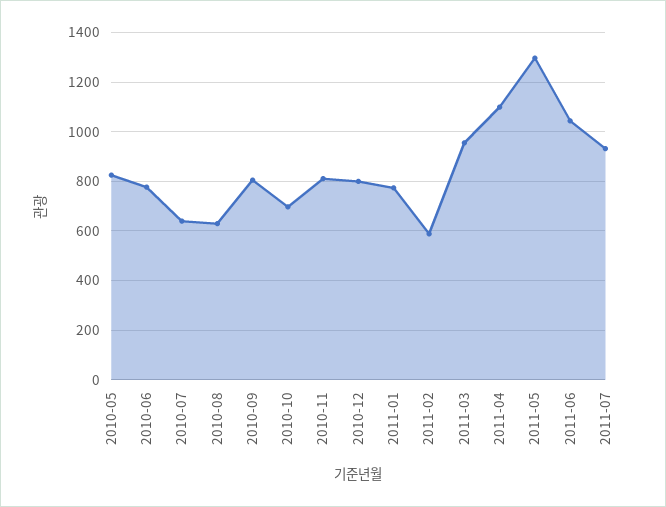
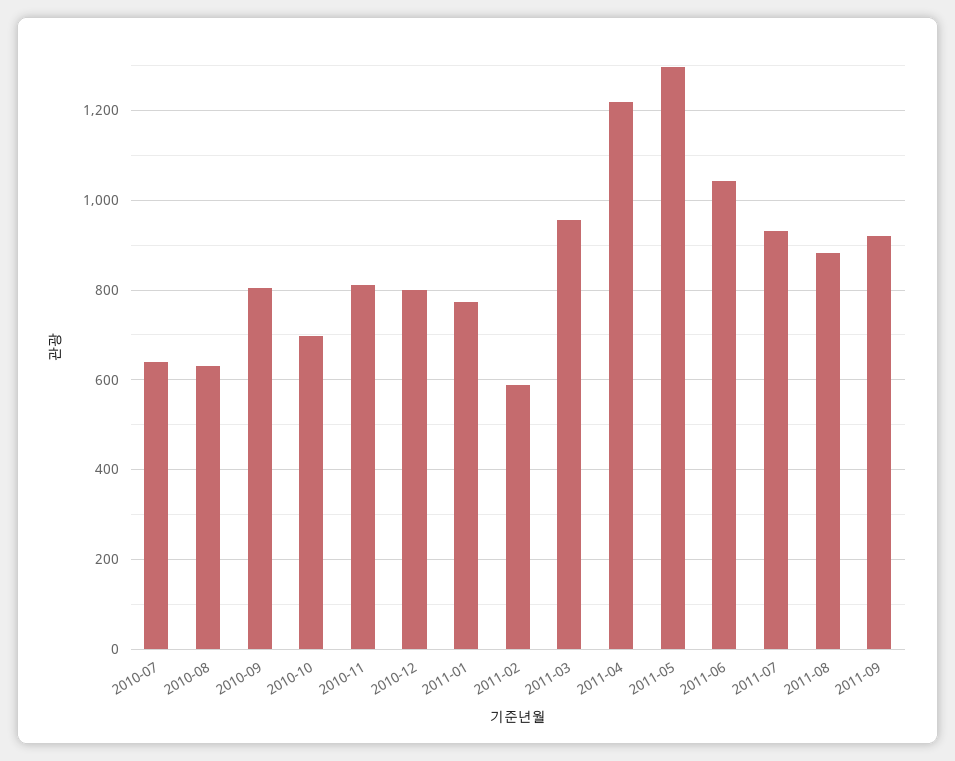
2010-05: 825 -> none
2010-06: 775 -> none
2011-04: 1100 -> 1220
2011-08: none -> 880
2011-09: none -> 920

